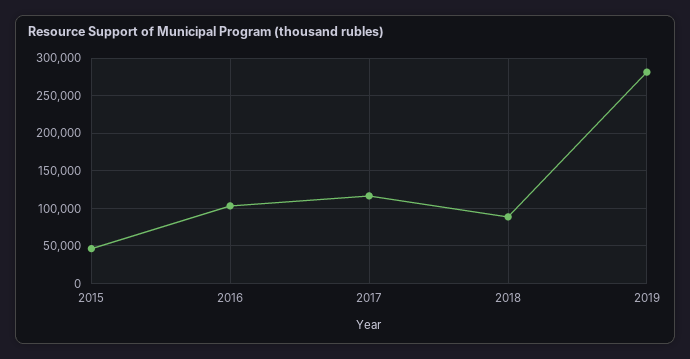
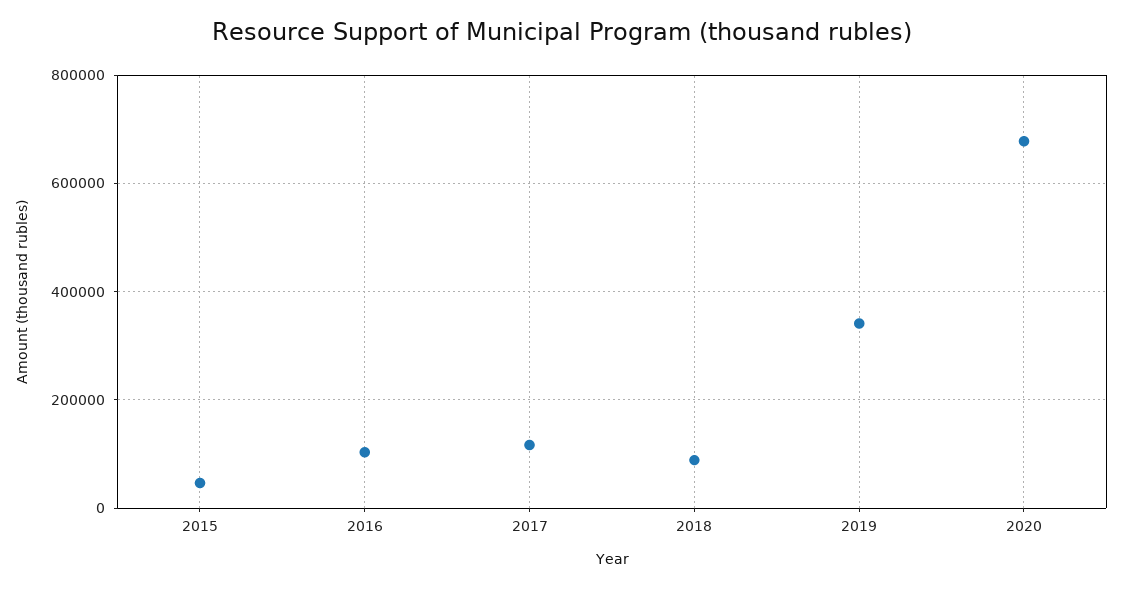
2019: 280000 -> 340000
2020: none -> 680000

